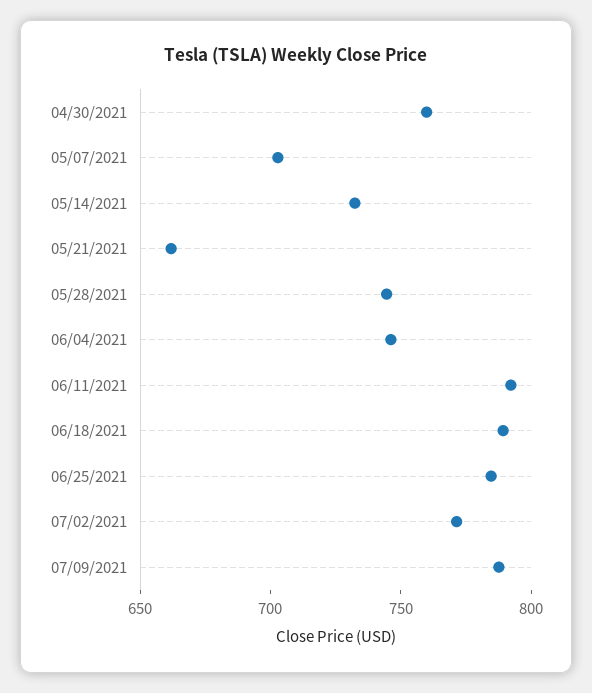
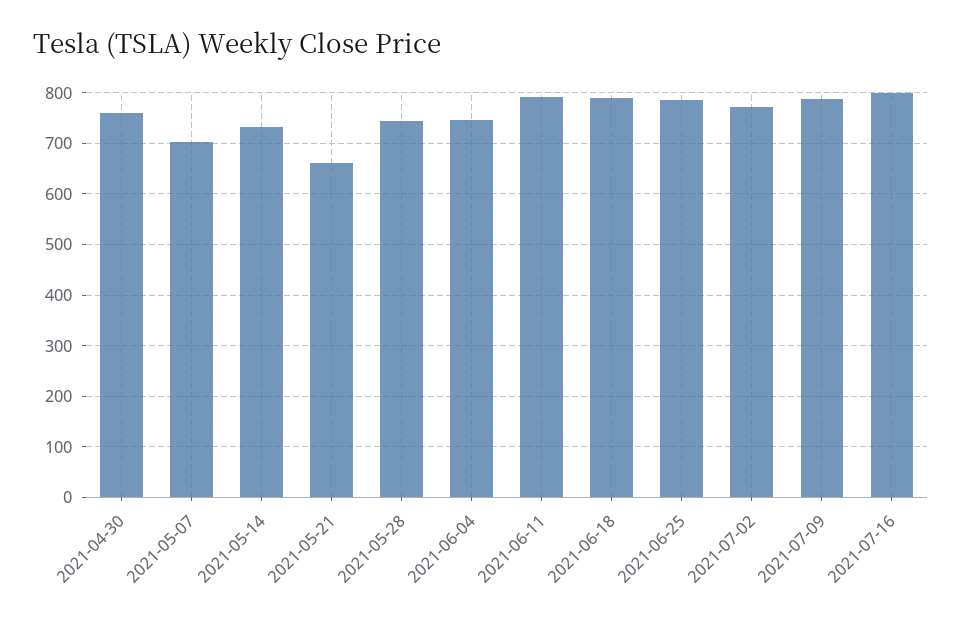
2021-07-16: none -> 800

